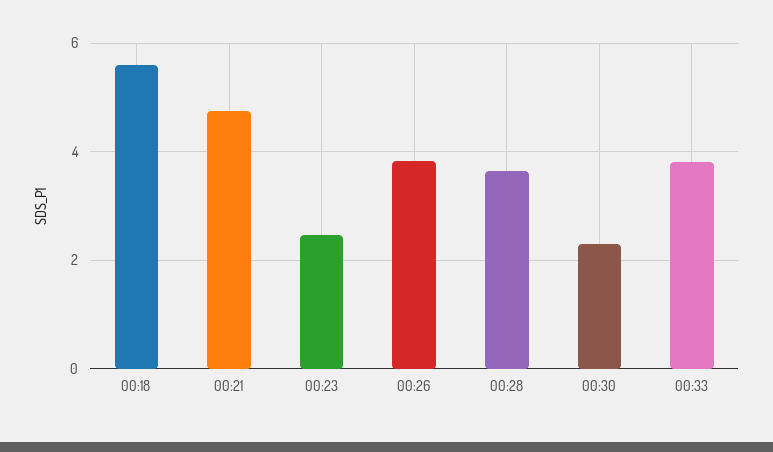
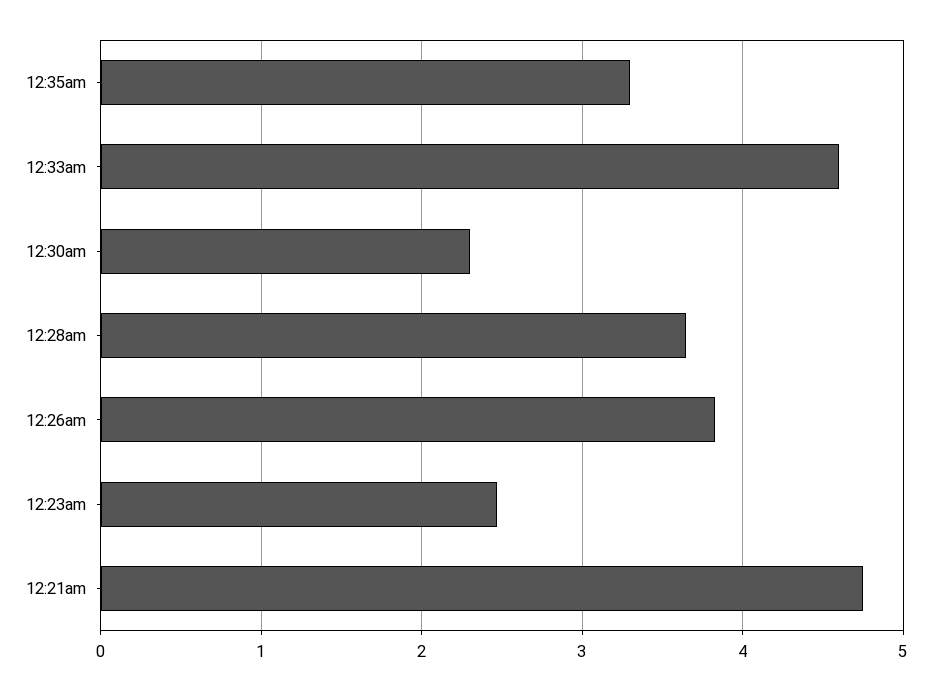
00:18: 5.6 -> none
00:33: 3.8 -> 4.6
12:35am: none -> 3.3

